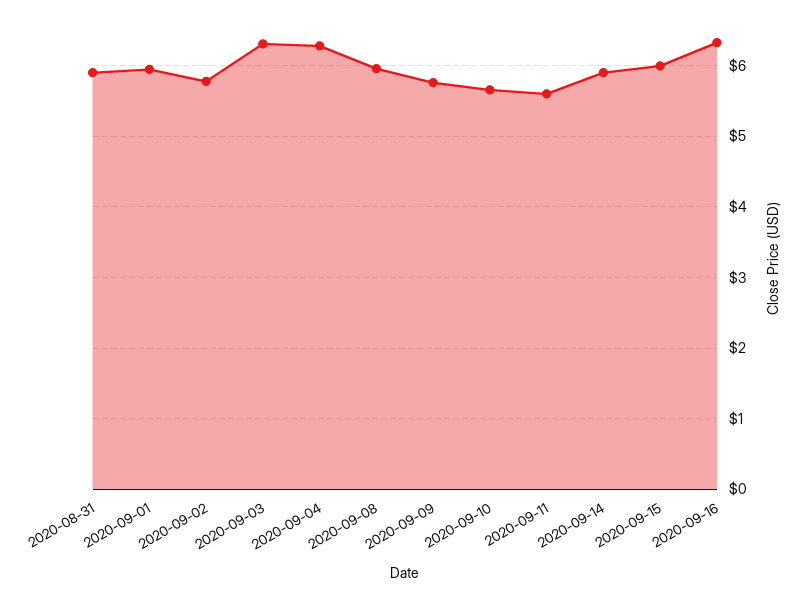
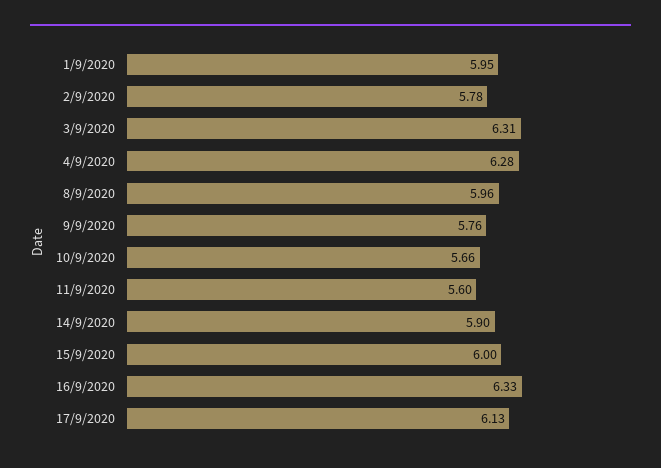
2020-08-31: 5.9 -> none
17/9/2020: none -> 6.13

